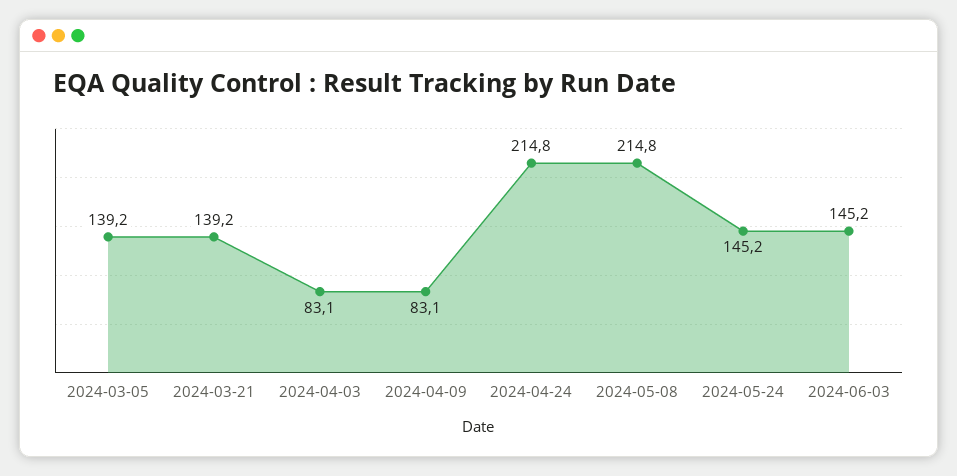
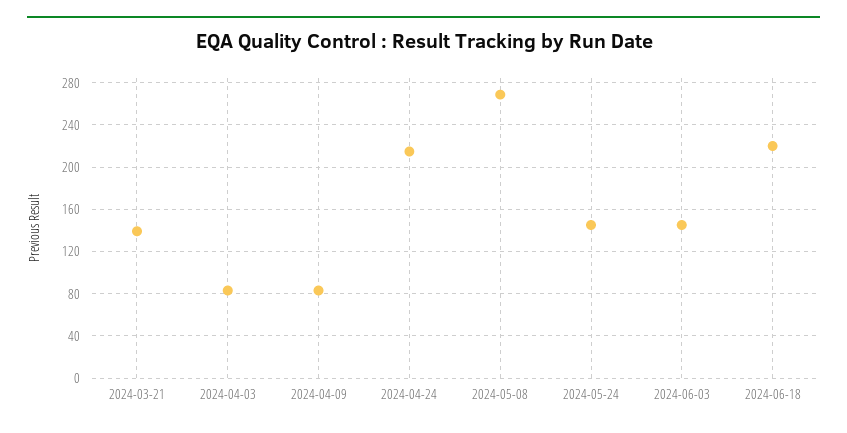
2024-03-05: 139.2 -> none
2024-05-08: 214.8 -> 270
2024-06-18: none -> 220

